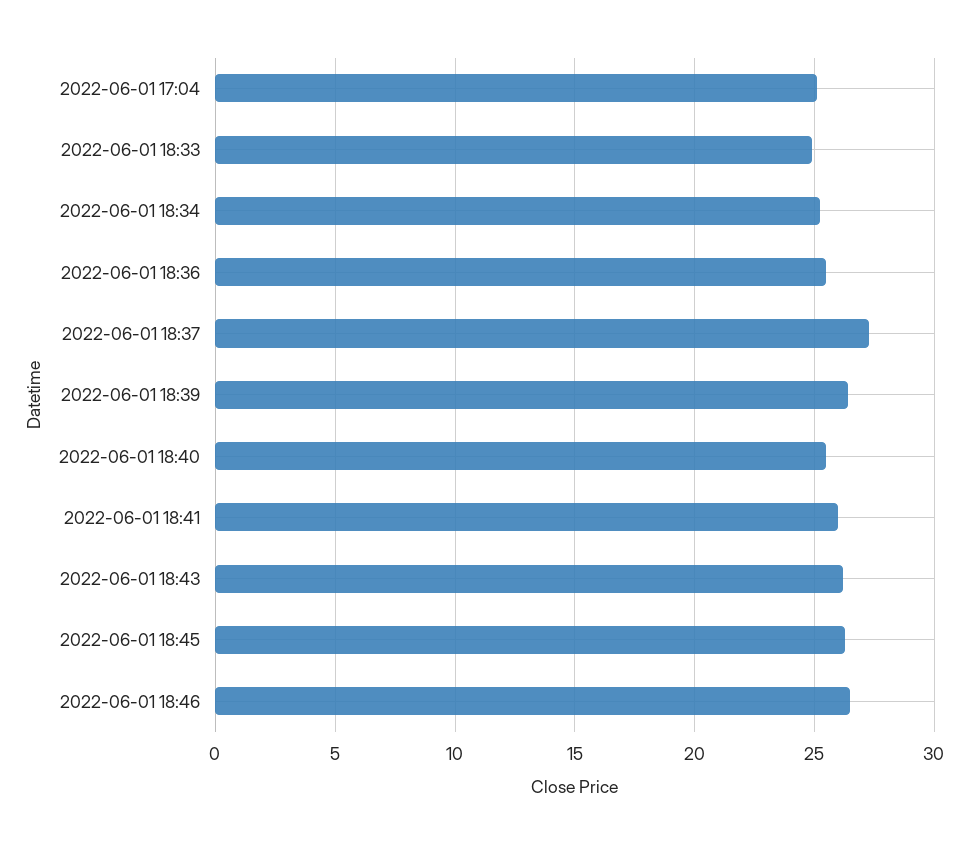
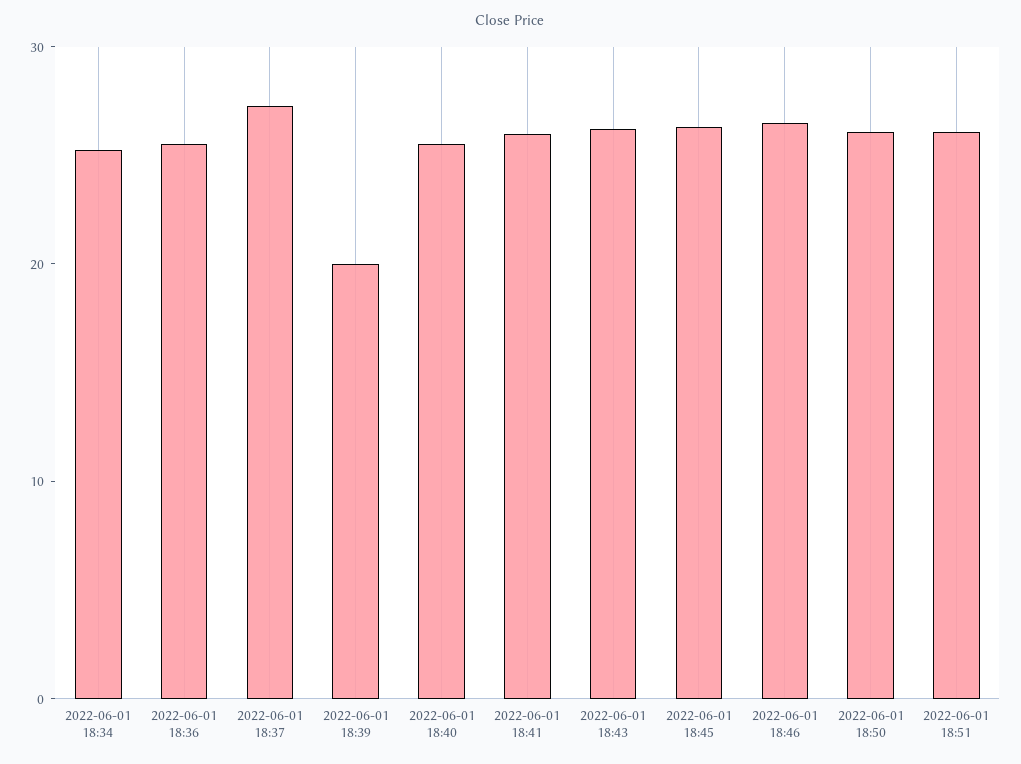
2022-06-01 17:04: 25 -> none
2022-06-01 18:33: 25 -> none
2022-06-01 18:39: 26.5 -> 20
2022-06-01 18:50: none -> 26
2022-06-01 18:51: none -> 26

